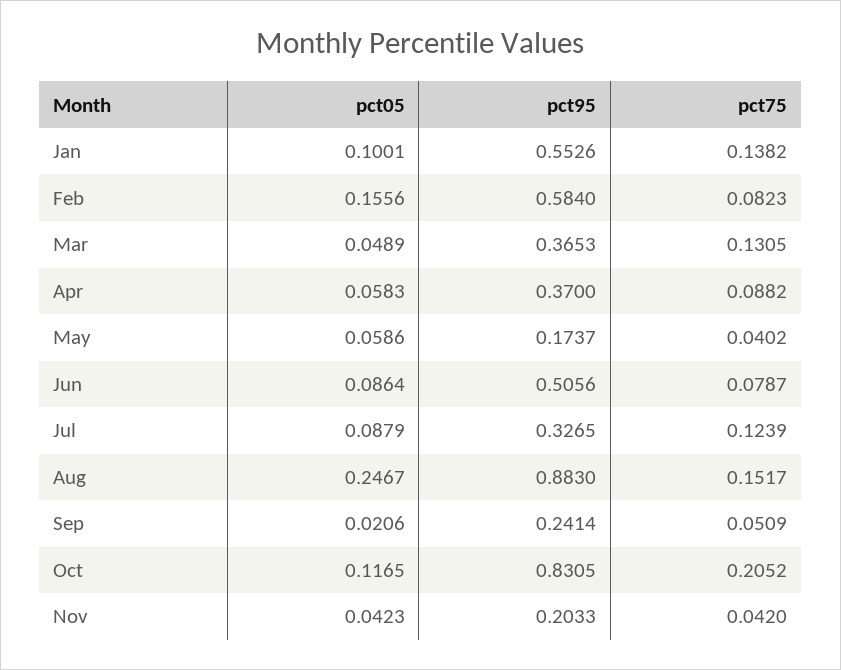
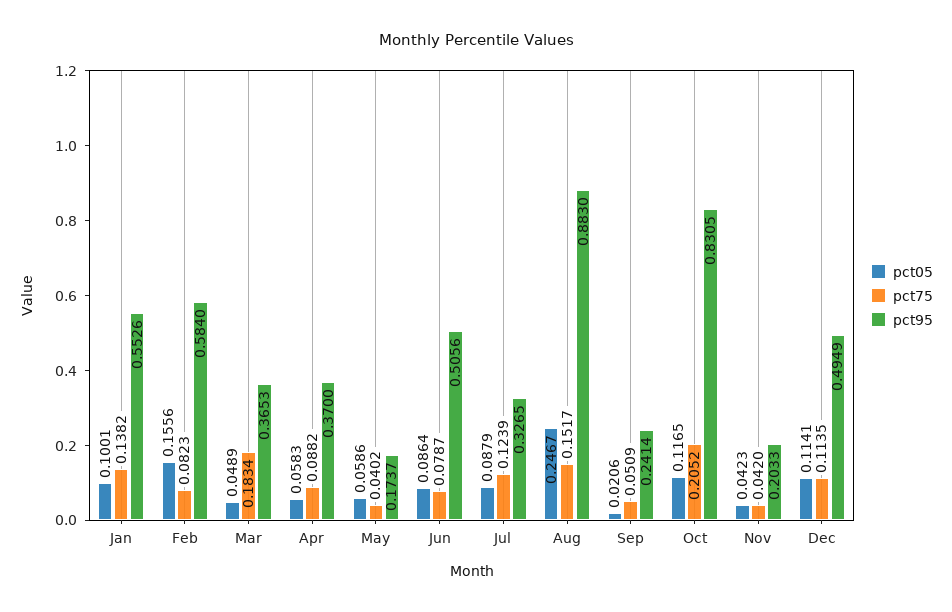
pct75, Mar: 0.1305 -> 0.1834
pct05, Dec: none -> 0.1141
pct75, Dec: none -> 0.1135
pct95, Dec: none -> 0.4949

